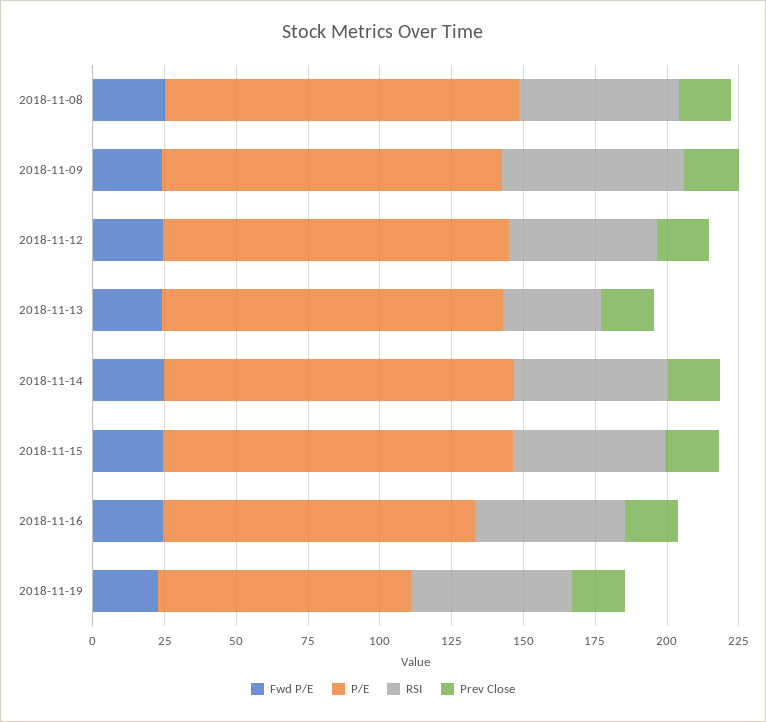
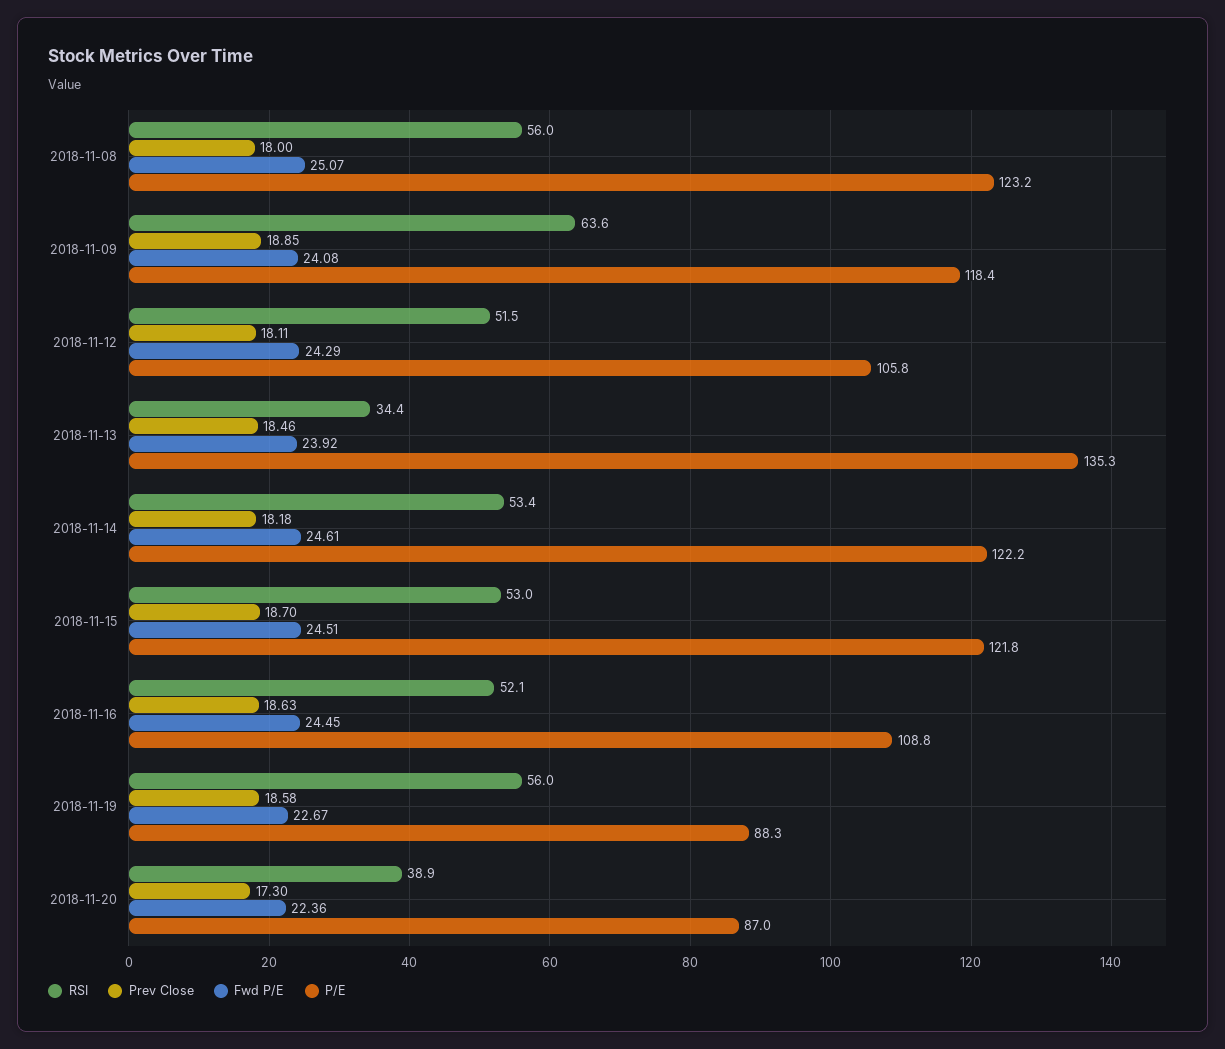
P/E, 2018-11-12: 120 -> 105.8
P/E, 2018-11-13: 120 -> 135.3
RSI, 2018-11-20: none -> 38.9
Prev Close, 2018-11-20: none -> 17.3
Fwd P/E, 2018-11-20: none -> 22.36
P/E, 2018-11-20: none -> 87

